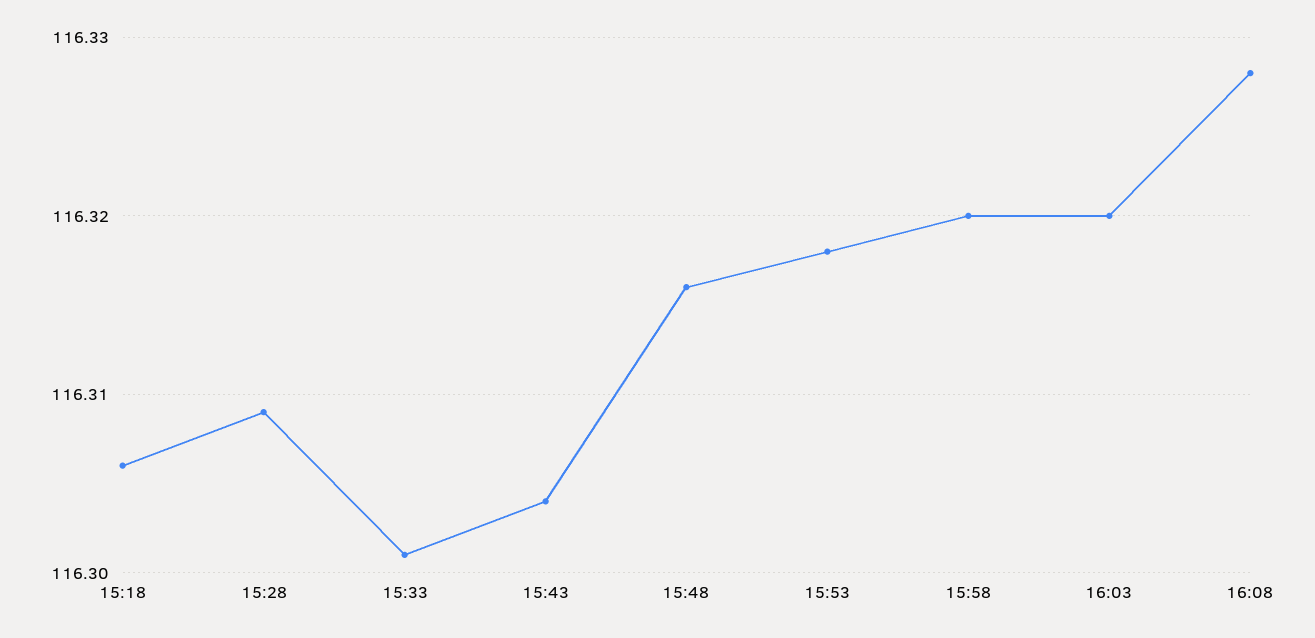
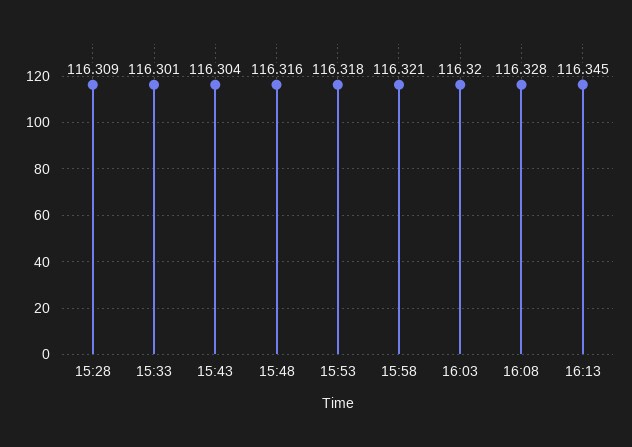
15:18: 116.306 -> none
15:58: 116.32 -> 116.321
16:13: none -> 116.345

